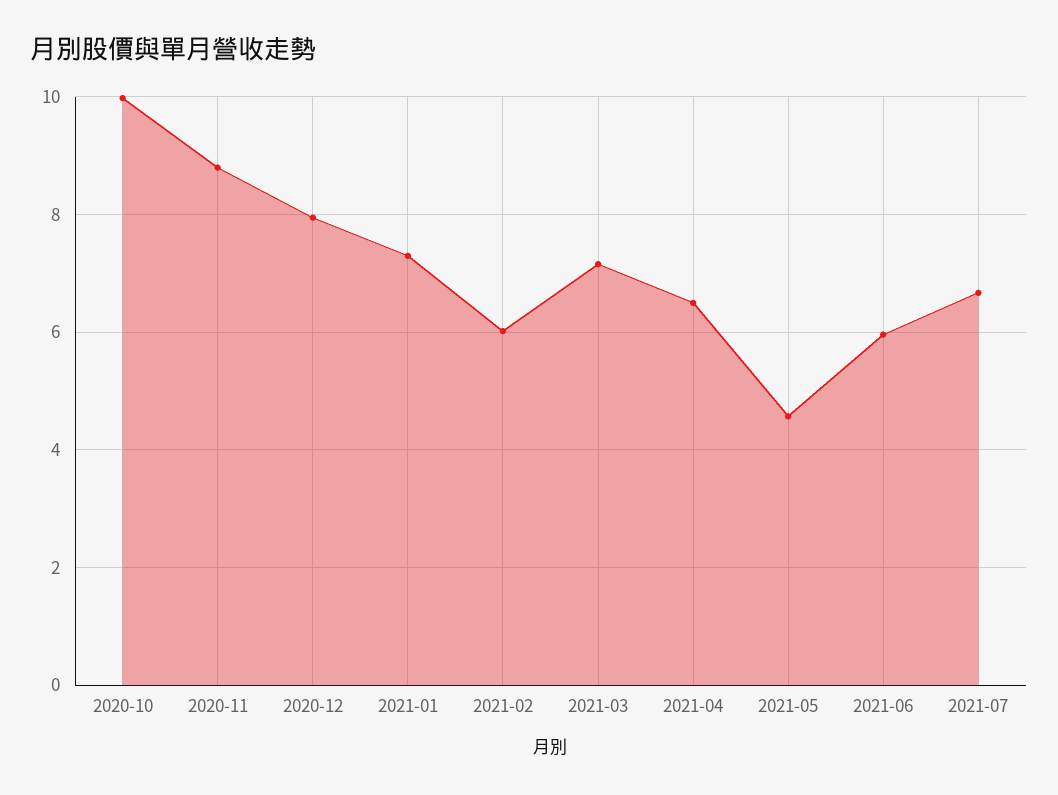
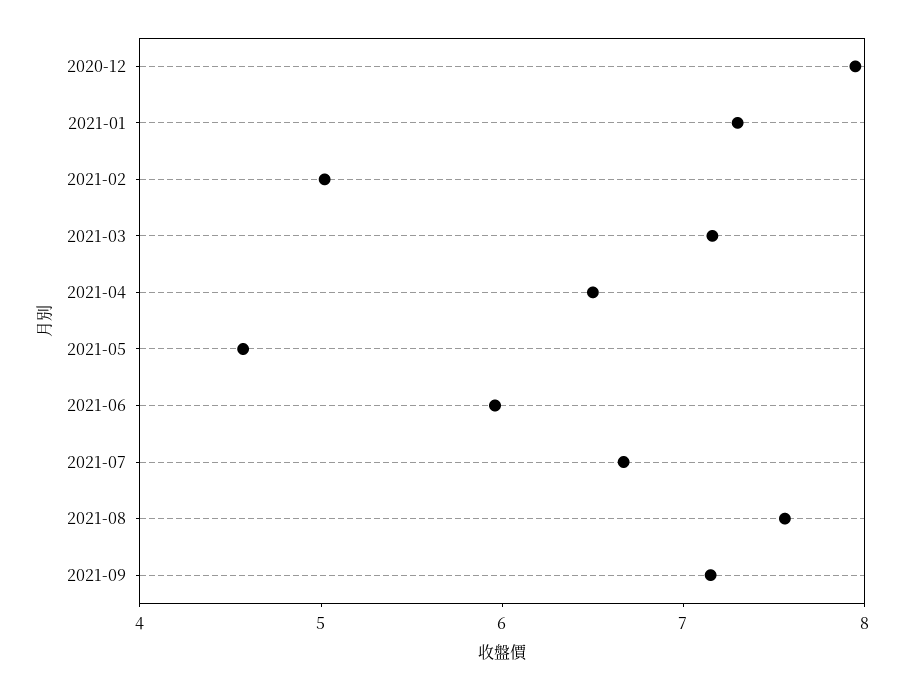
2020-10: 10 -> none
2020-11: 8.8 -> none
2021-02: 6 -> 5
2021-08: none -> 7.6
2021-09: none -> 7.2

